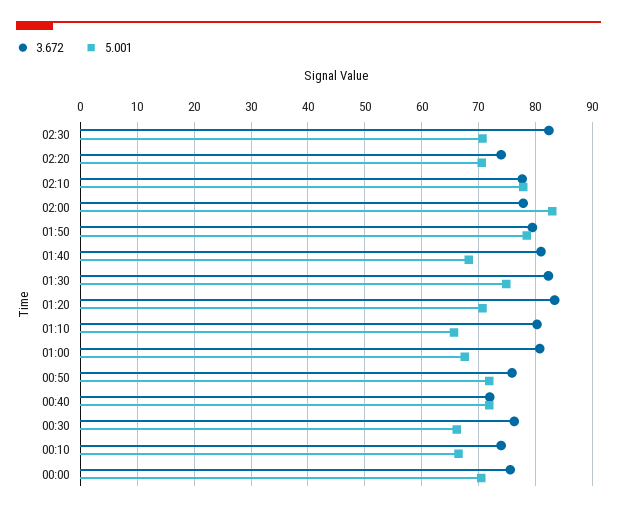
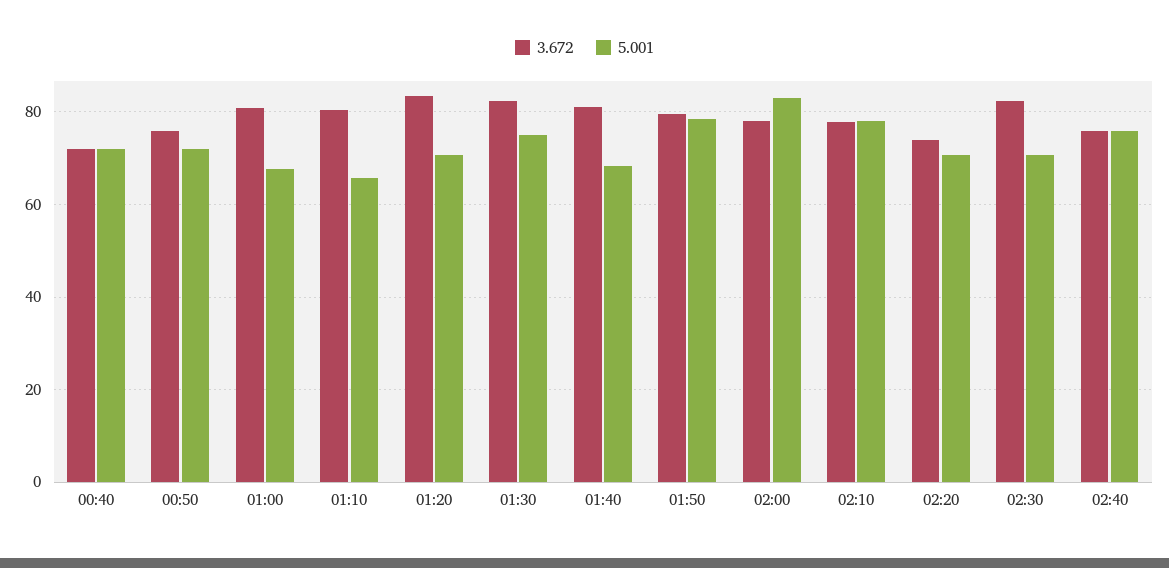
3.672, 00:30: 76 -> none
5.001, 00:30: 66 -> none
3.672, 00:10: 74 -> none
5.001, 00:10: 66 -> none
3.672, 00:00: 76 -> none
5.001, 00:00: 70 -> none
3.672, 02:40: none -> 76
5.001, 02:40: none -> 76

